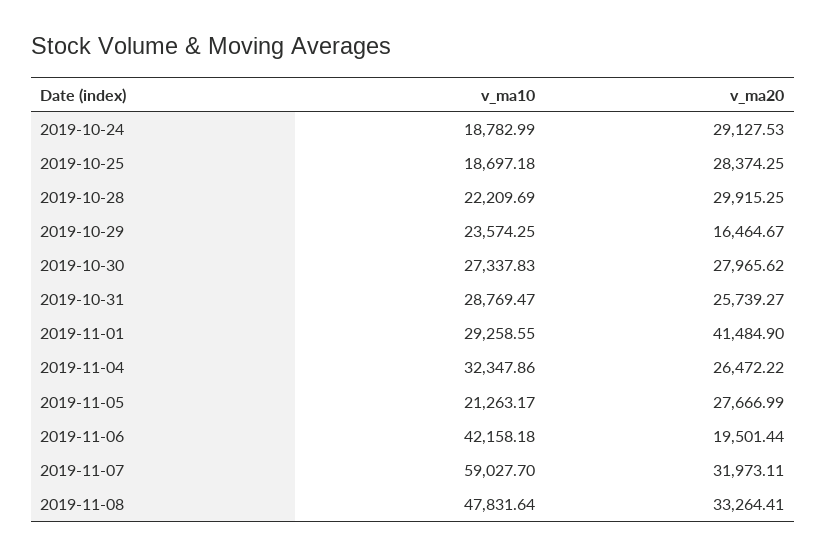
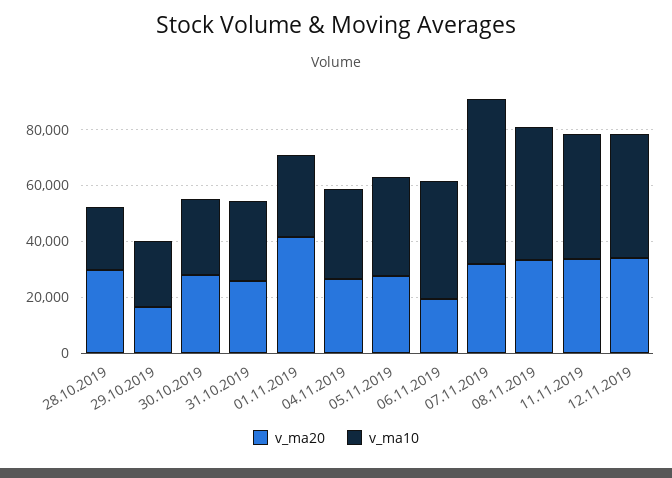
v_ma10, 2019-10-24: 18782.99 -> none
v_ma20, 2019-10-24: 29127.53 -> none
v_ma10, 2019-10-25: 18697.18 -> none
v_ma20, 2019-10-25: 28374.25 -> none
v_ma10, 2019-11-05: 21263.17 -> 35000
v_ma20, 11.11.2019: none -> 35000
v_ma10, 11.11.2019: none -> 45000
v_ma20, 12.11.2019: none -> 35000
v_ma10, 12.11.2019: none -> 45000

